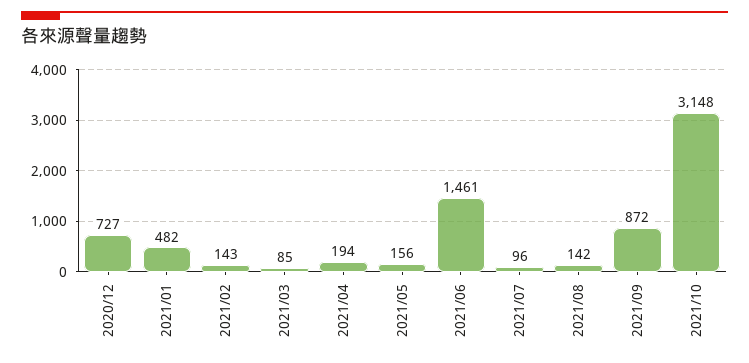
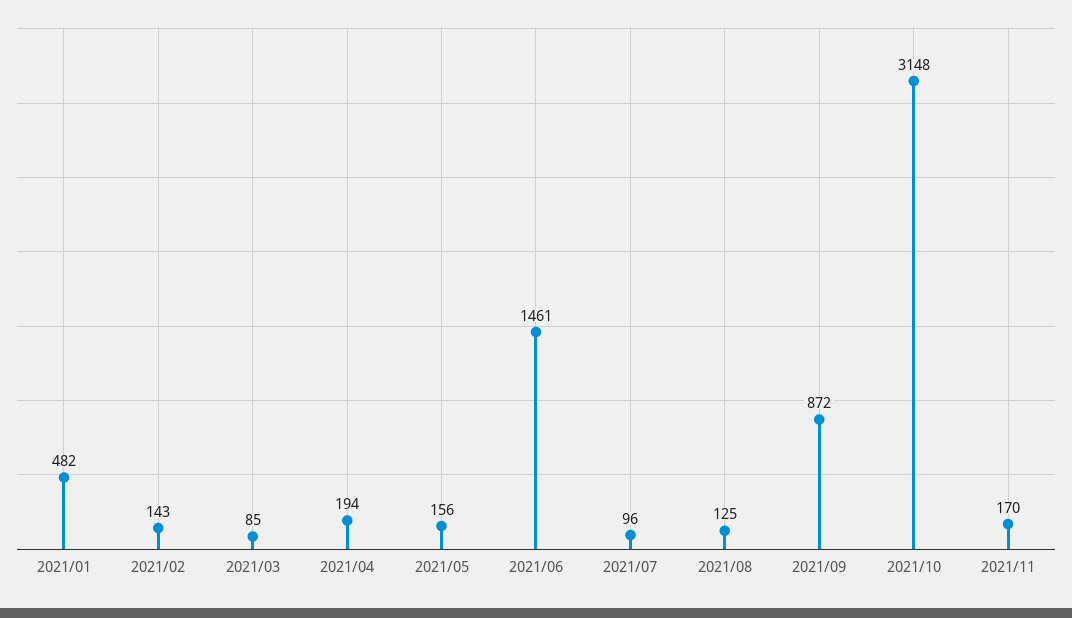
2020/12: 727 -> none
2021/08: 142 -> 125
2021/11: none -> 170

